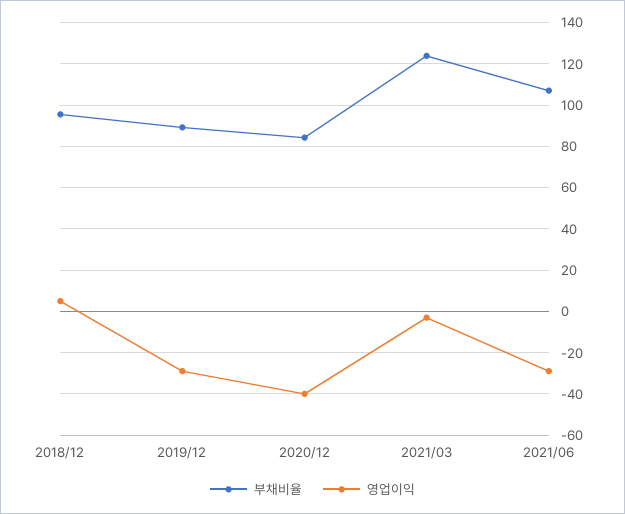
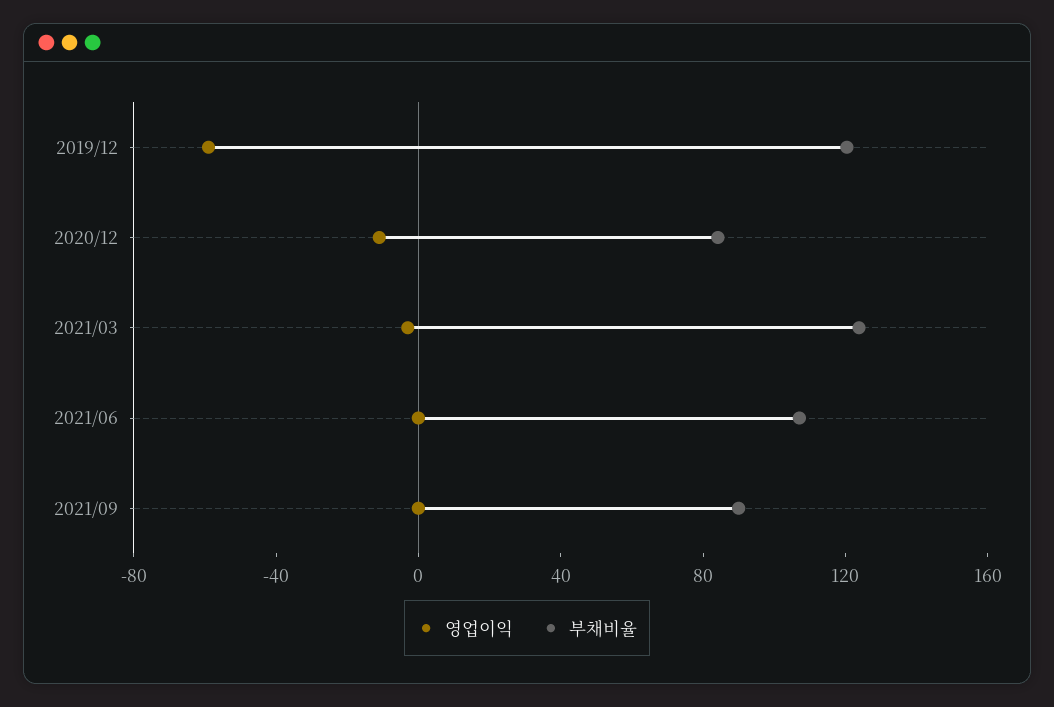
부채비율, 2018/12: 95 -> none
영업이익, 2018/12: 5 -> none
부채비율, 2019/12: 90 -> 120
영업이익, 2019/12: -30 -> -60
영업이익, 2020/12: -40 -> -10
영업이익, 2021/06: -30 -> 0
영업이익, 2021/09: none -> 0
부채비율, 2021/09: none -> 90

